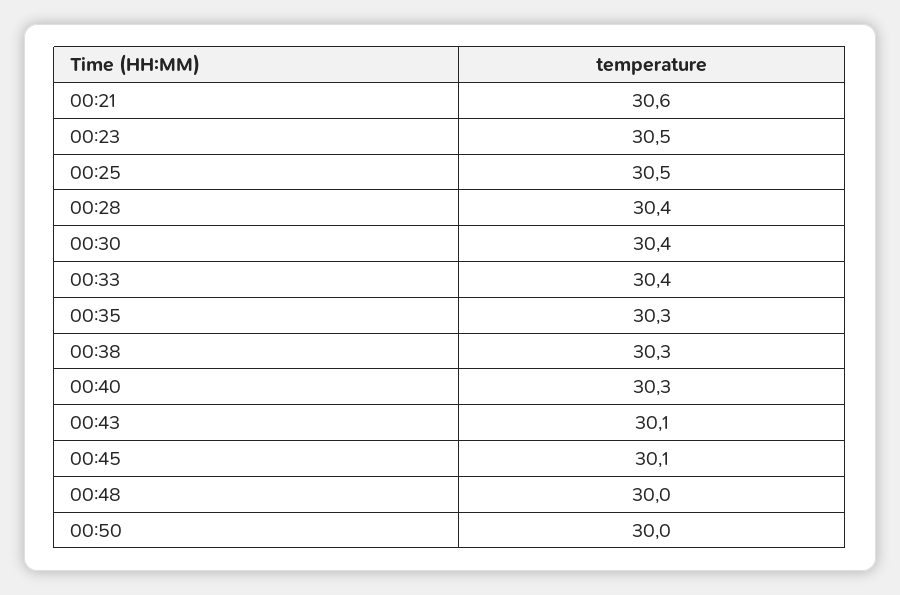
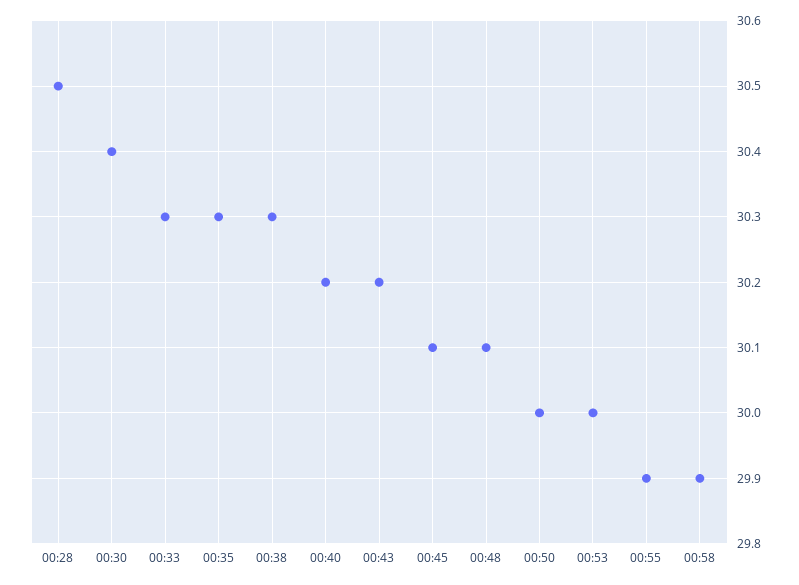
00:21: 30.6 -> none
00:23: 30.5 -> none
00:25: 30.5 -> none
00:28: 30.4 -> 30.5
00:33: 30.4 -> 30.3
00:40: 30.3 -> 30.2
00:43: 30.1 -> 30.2
00:48: 30 -> 30.1
00:53: none -> 30
00:55: none -> 29.9
00:58: none -> 29.9

